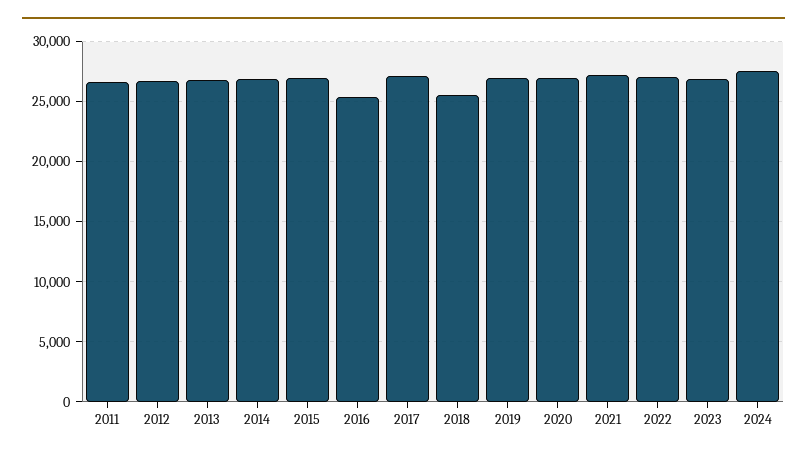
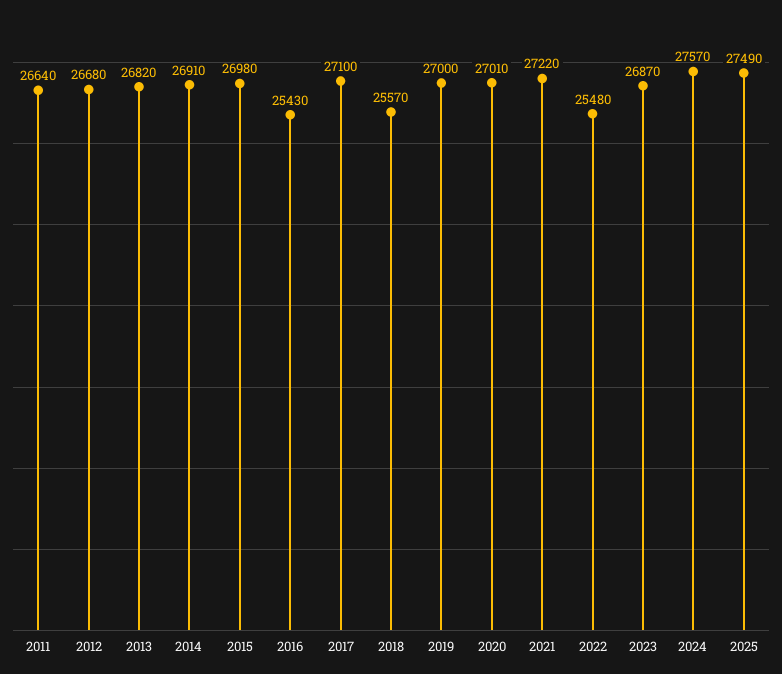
2022: 27000 -> 25480
2025: none -> 27490

